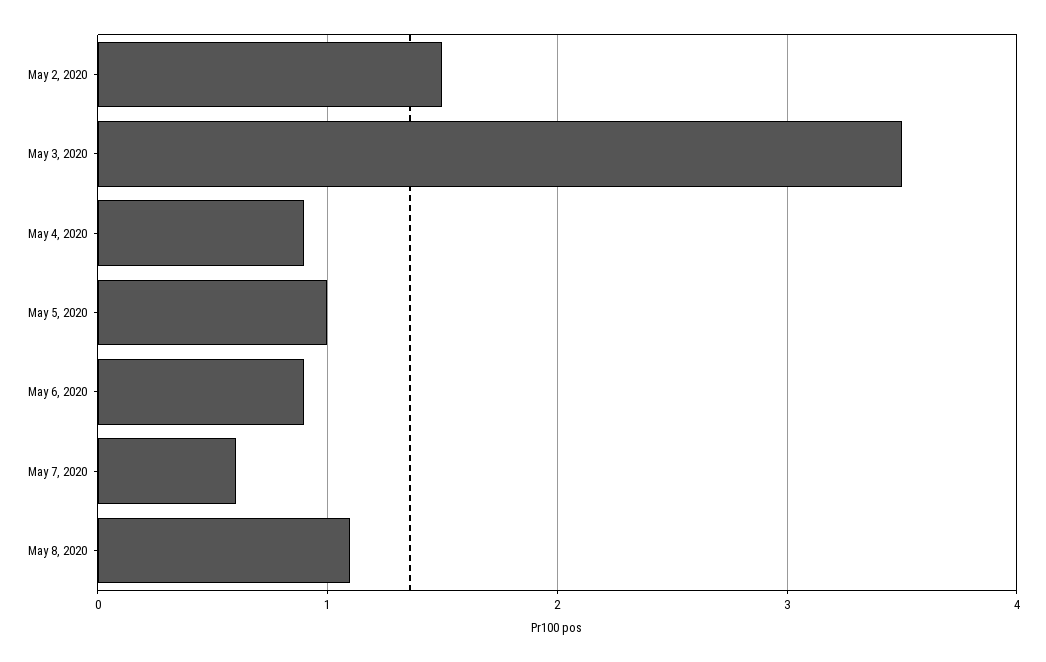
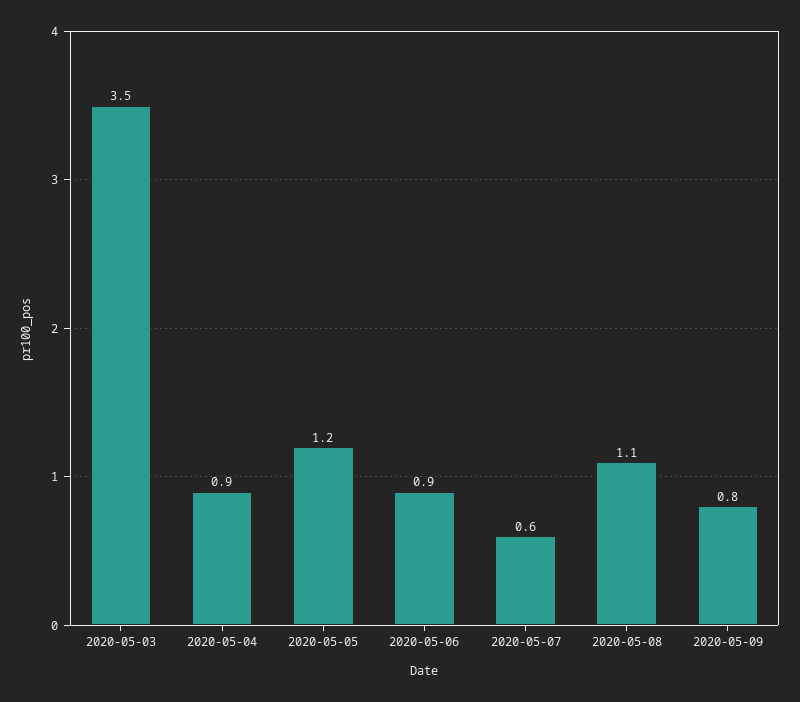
May 2, 2020: 1.5 -> none
May 5, 2020: 1 -> 1.2
2020-05-09: none -> 0.8

